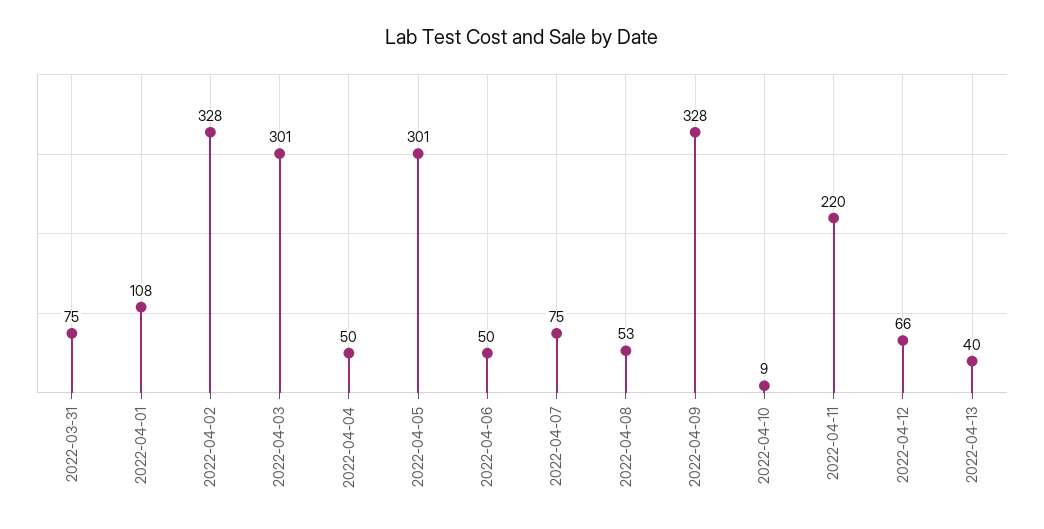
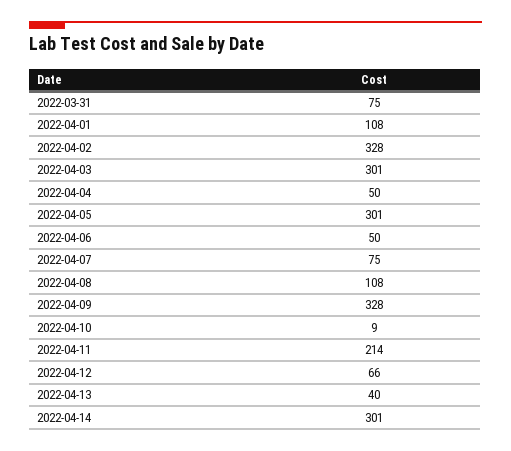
2022-04-08: 53 -> 108
2022-04-11: 220 -> 214
2022-04-14: none -> 301

